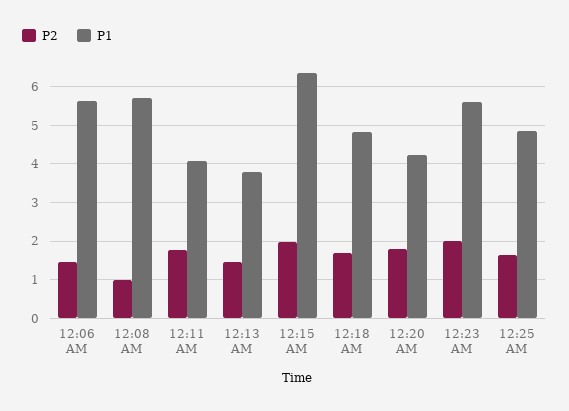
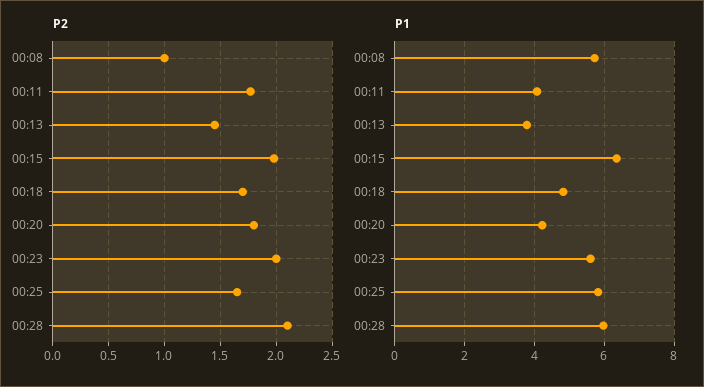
P2, 12:06 AM: 1.4 -> none
P1, 12:06 AM: 5.6 -> none
P1, 12:25 AM: 4.8 -> 5.8
P2, 00:28: none -> 2.1
P1, 00:28: none -> 6

